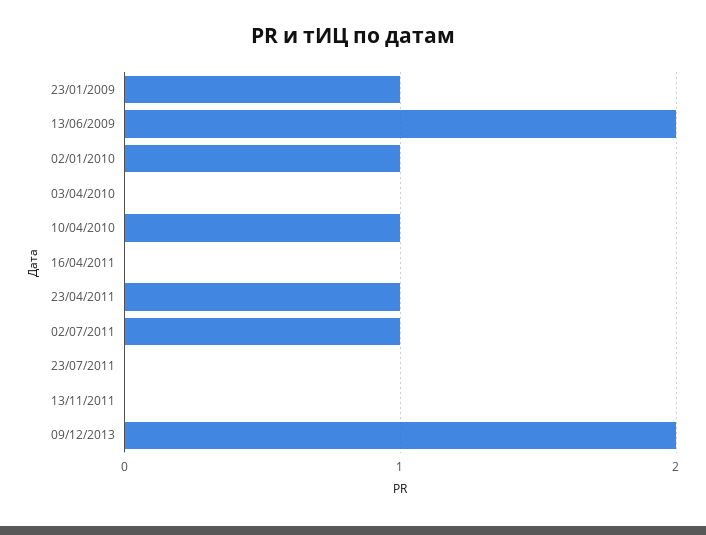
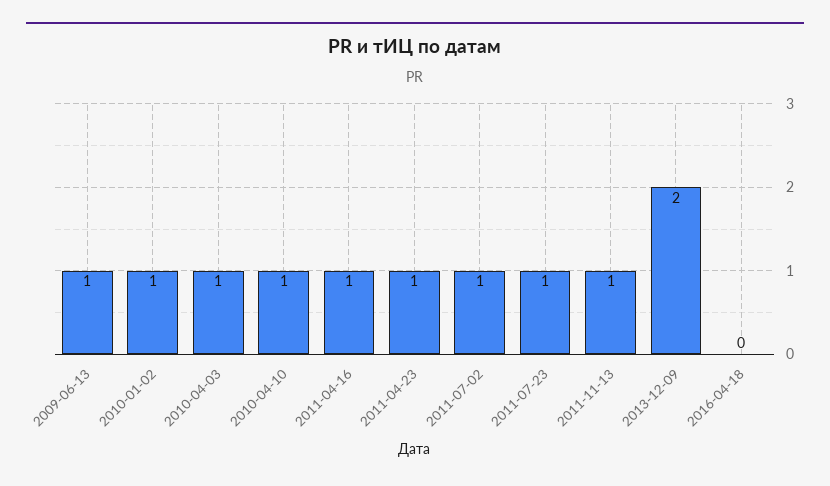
23/01/2009: 1 -> none
13/06/2009: 2 -> 1
03/04/2010: 0 -> 1
16/04/2011: 0 -> 1
23/07/2011: 0 -> 1
13/11/2011: 0 -> 1
2016-04-18: none -> 0

